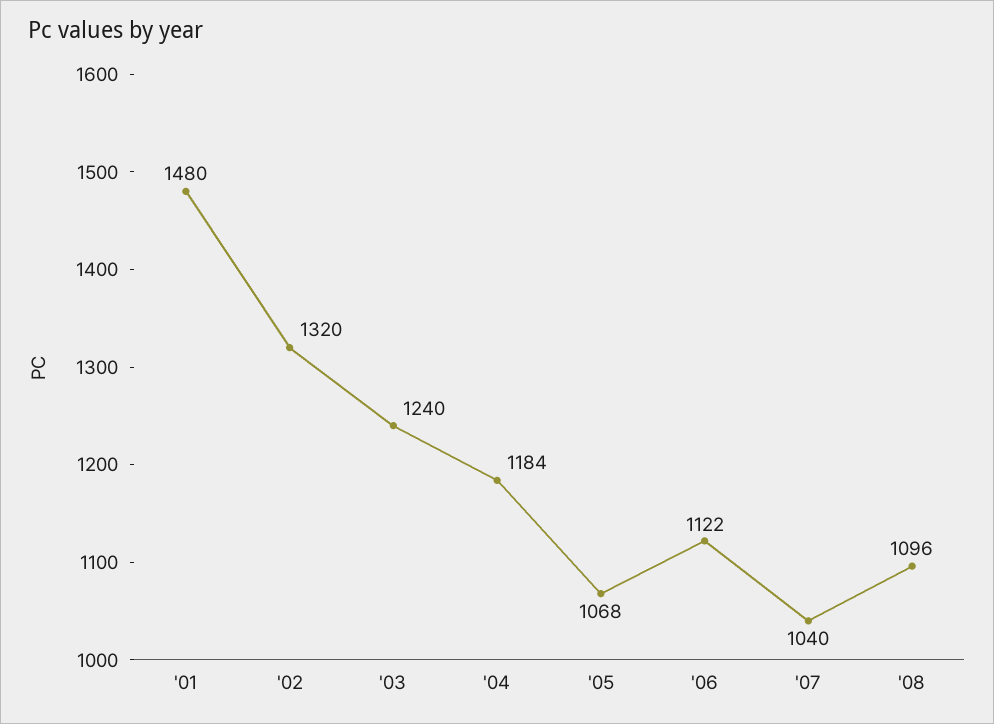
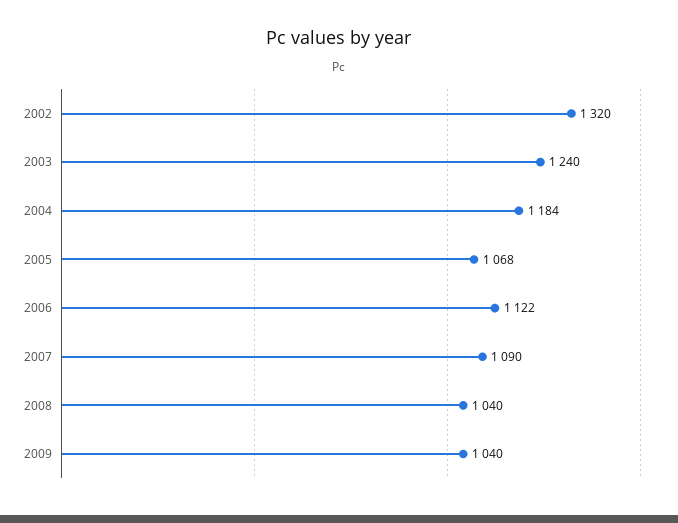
'01: 1480 -> none
'07: 1040 -> 1090
'08: 1096 -> 1040
2009: none -> 1040

